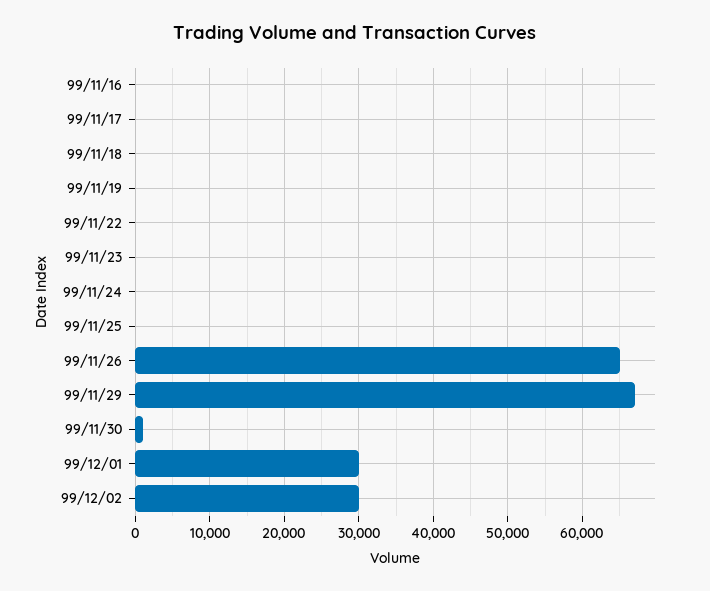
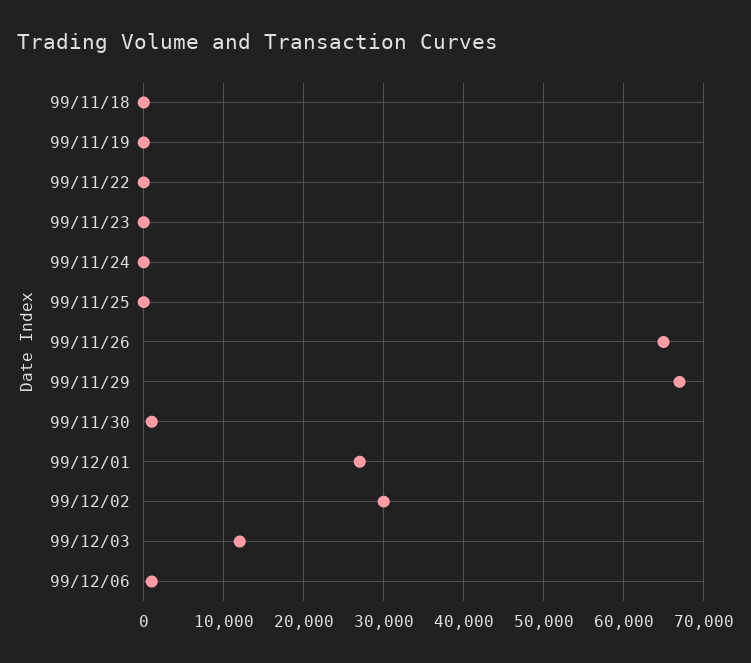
99/11/16: 0 -> none
99/11/17: 0 -> none
99/12/01: 30000 -> 27000
99/12/03: none -> 12000
99/12/06: none -> 1000

